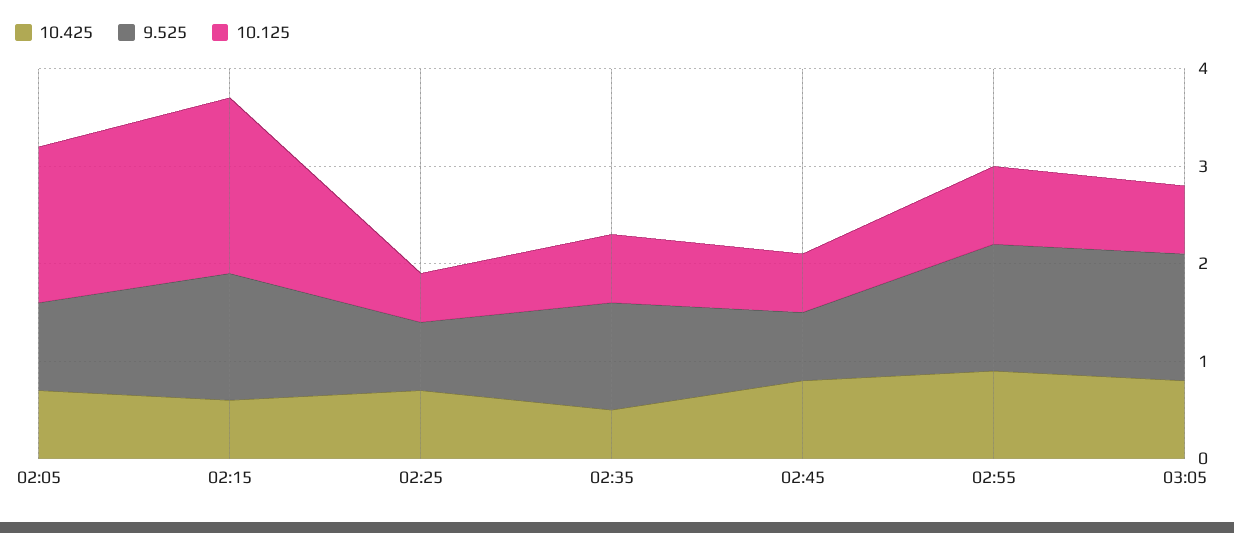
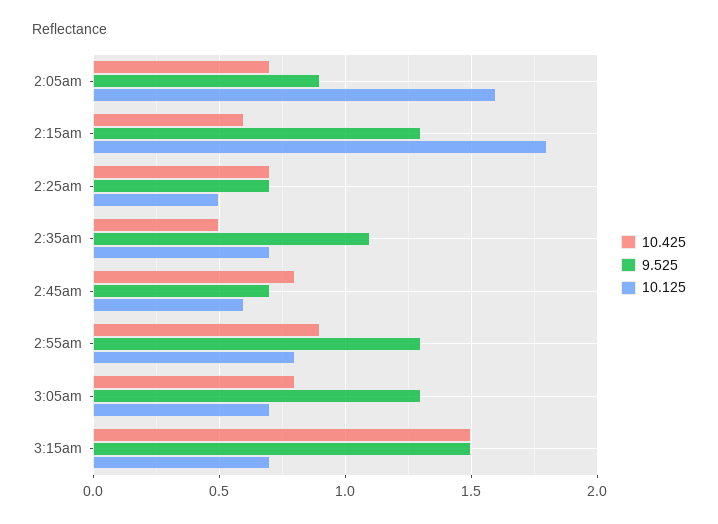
10.425, 3:15am: none -> 1.5
9.525, 3:15am: none -> 1.5
10.125, 3:15am: none -> 0.7

